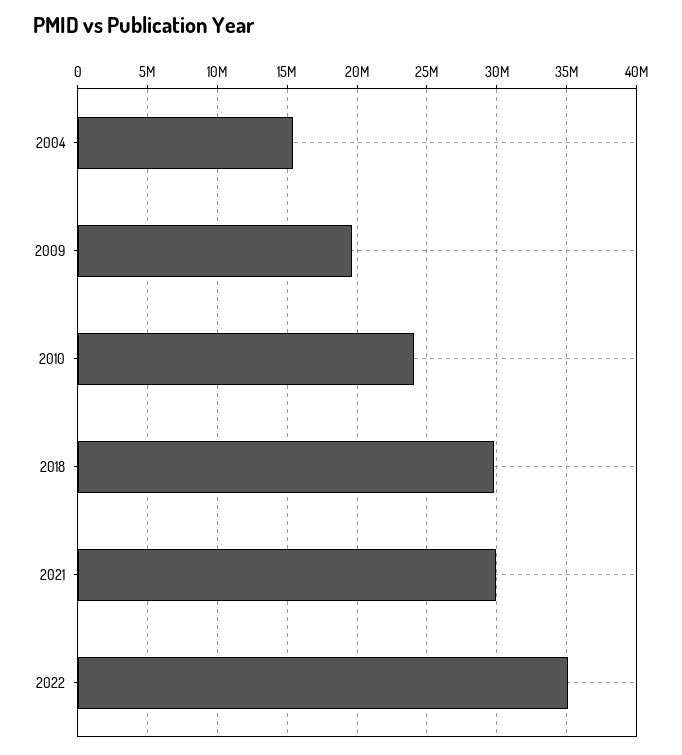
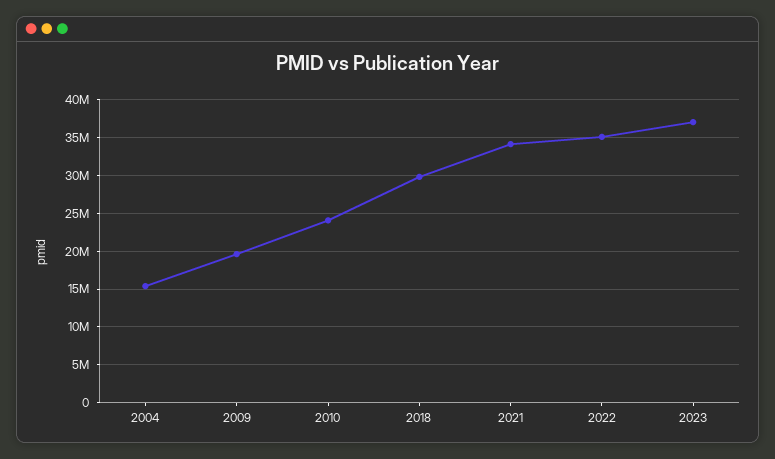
2021: 30000000 -> 34000000
2023: none -> 37000000

